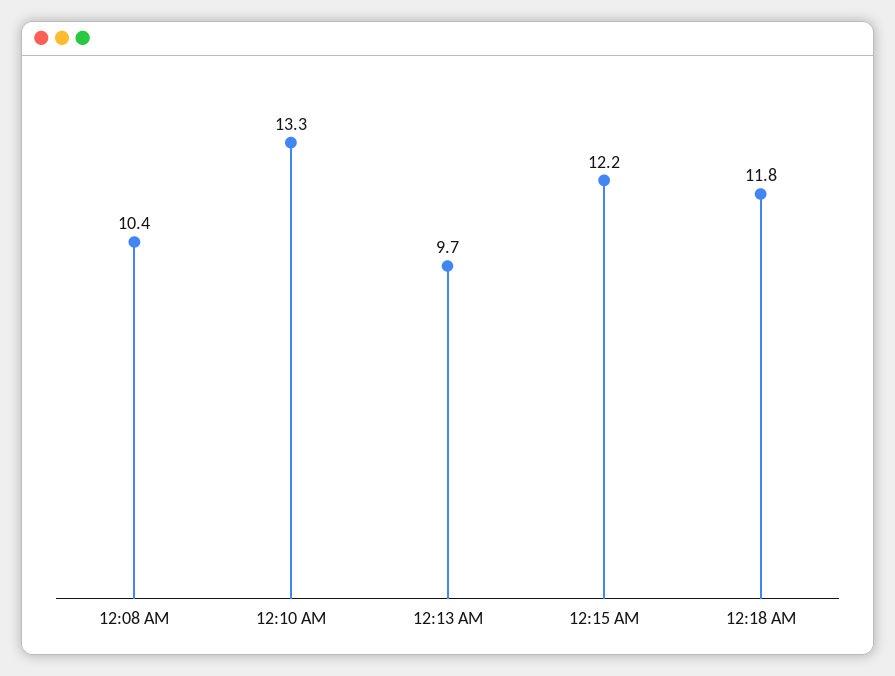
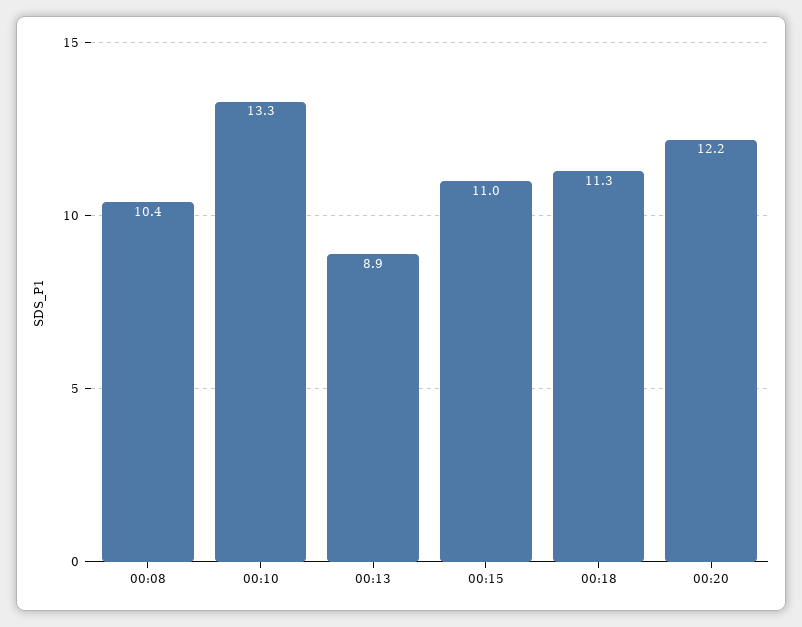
12:13 AM: 9.7 -> 8.9
12:15 AM: 12.2 -> 11
12:18 AM: 11.8 -> 11.3
00:20: none -> 12.2

